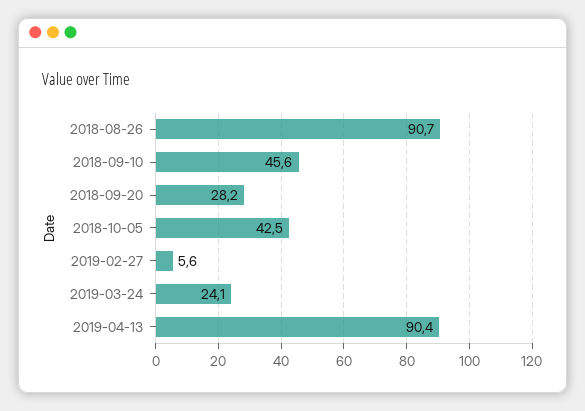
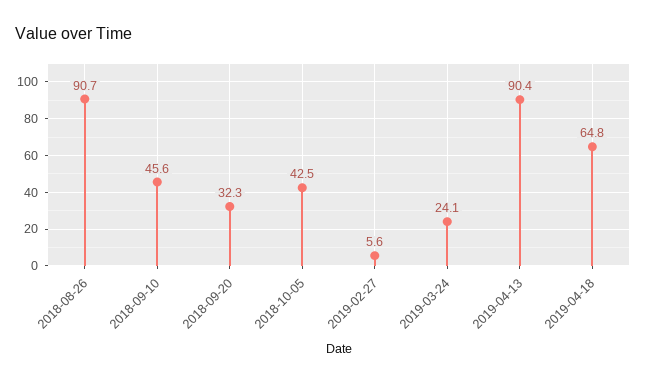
2018-09-20: 28.2 -> 32.3
2019-04-18: none -> 64.8

